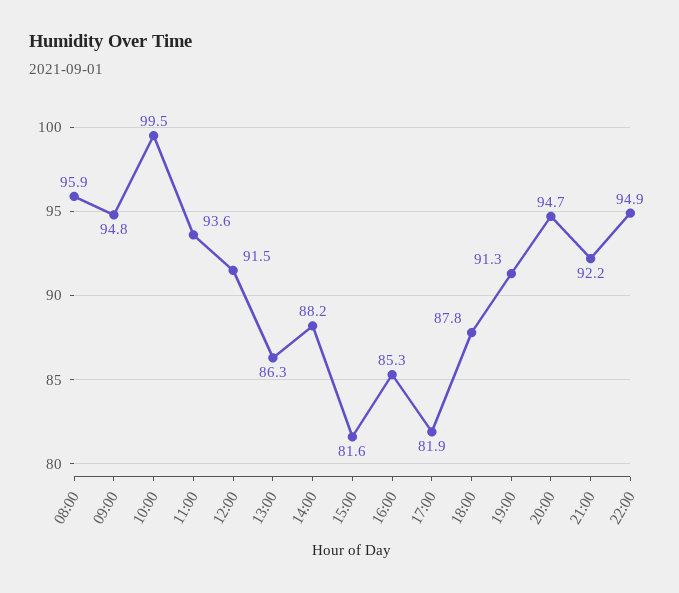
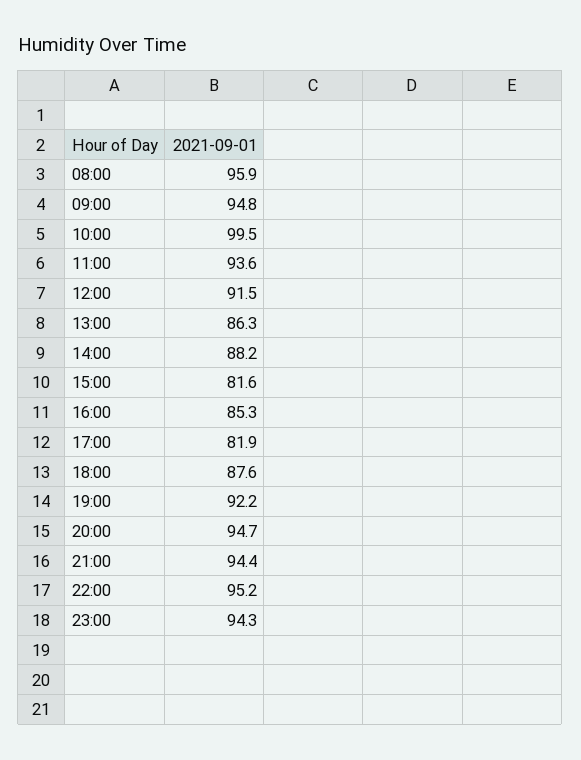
18:00: 87.8 -> 87.6
19:00: 91.3 -> 92.2
21:00: 92.2 -> 94.4
22:00: 94.9 -> 95.2
23:00: none -> 94.3

